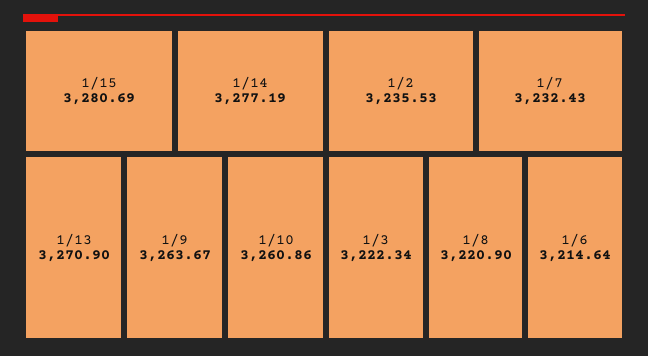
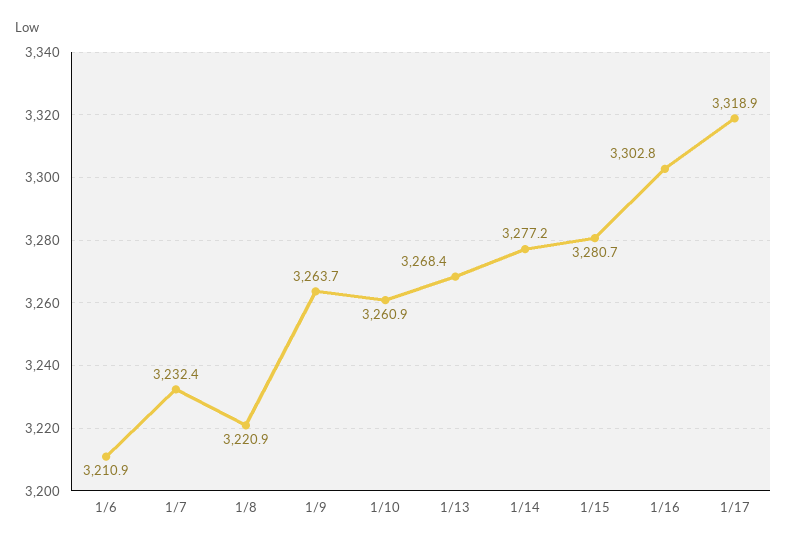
1/13: 3270.9 -> 3268.4
1/2: 3235.53 -> none
1/3: 3222.34 -> none
1/6: 3214.64 -> 3210.9
1/16: none -> 3302.8
1/17: none -> 3318.9

